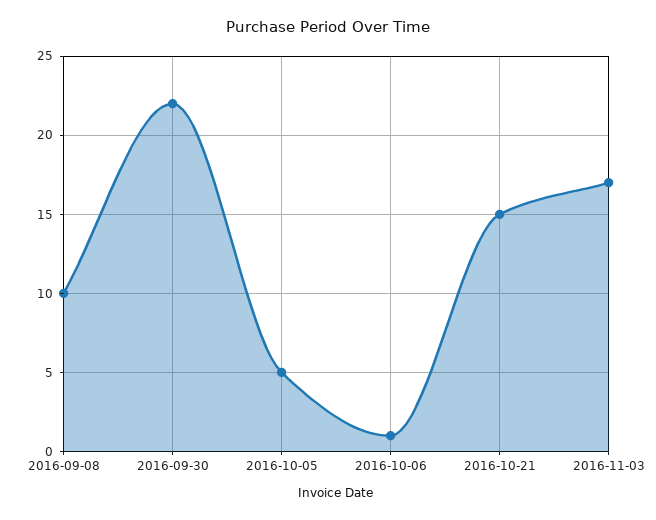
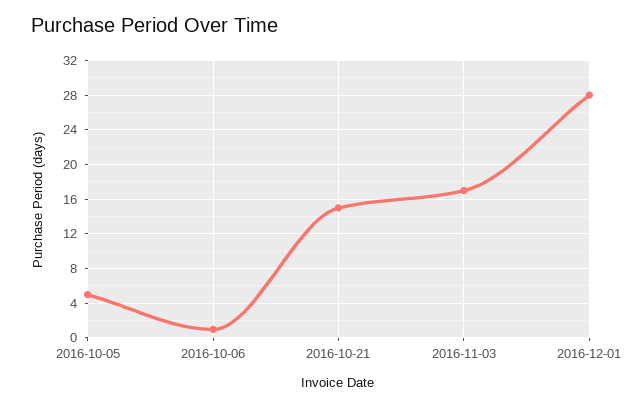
2016-09-08: 10 -> none
2016-09-30: 22 -> none
2016-12-01: none -> 28

